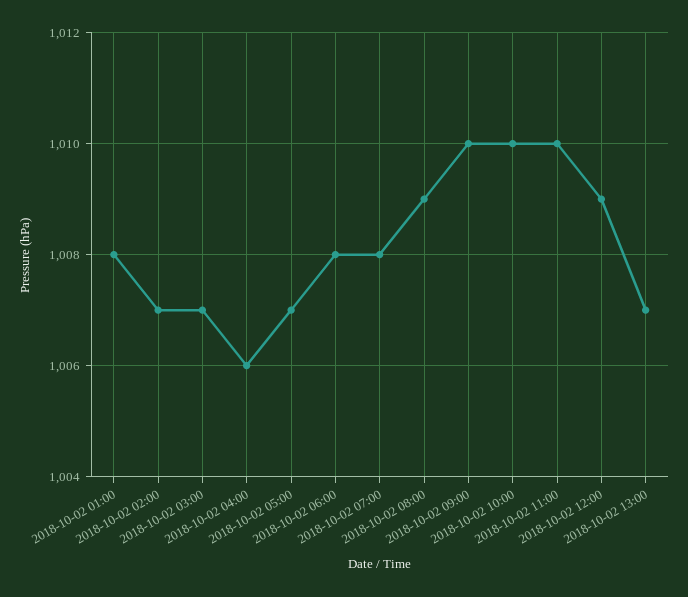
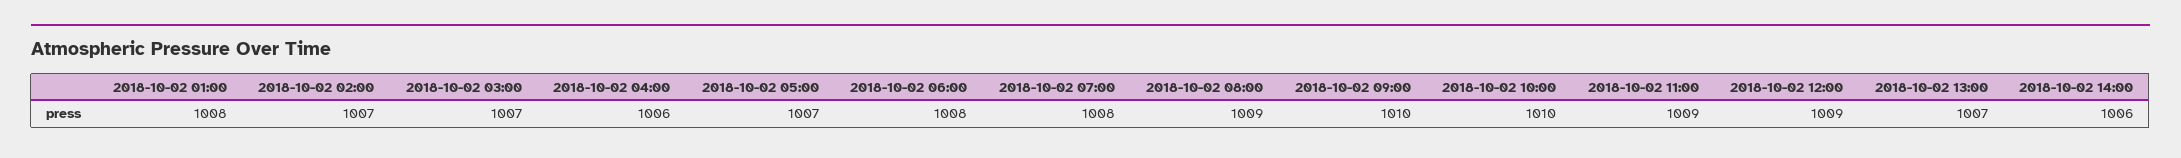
2018-10-02 11:00: 1010 -> 1009
2018-10-02 14:00: none -> 1006

